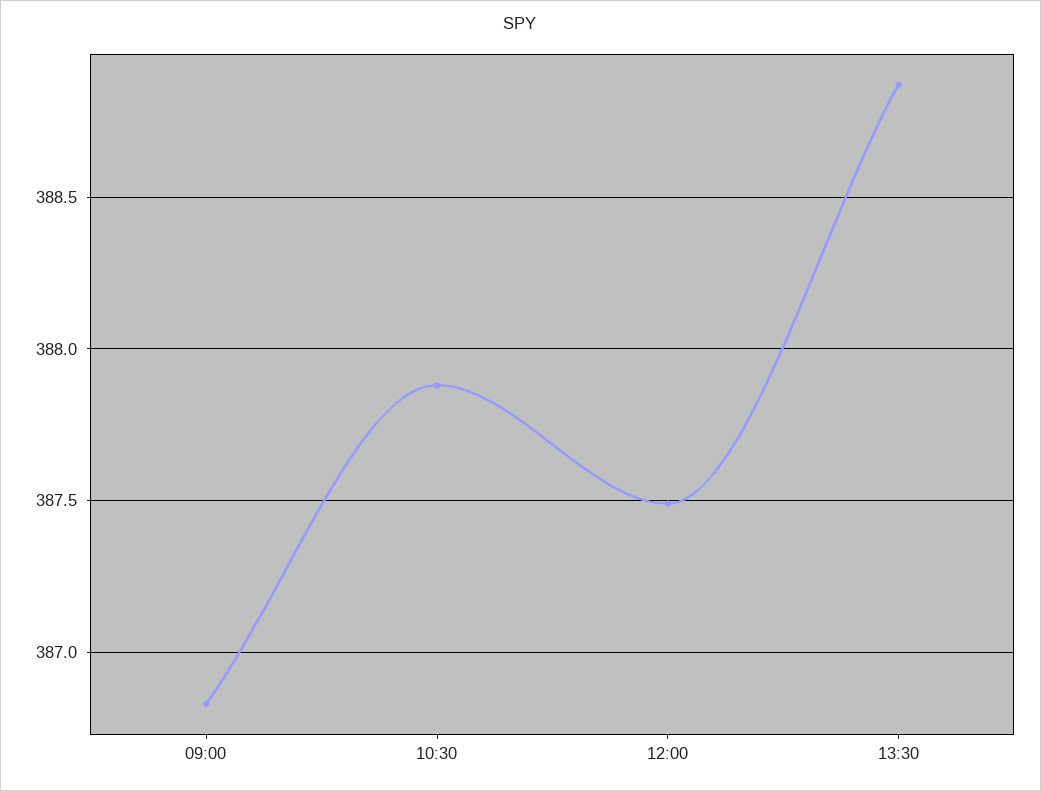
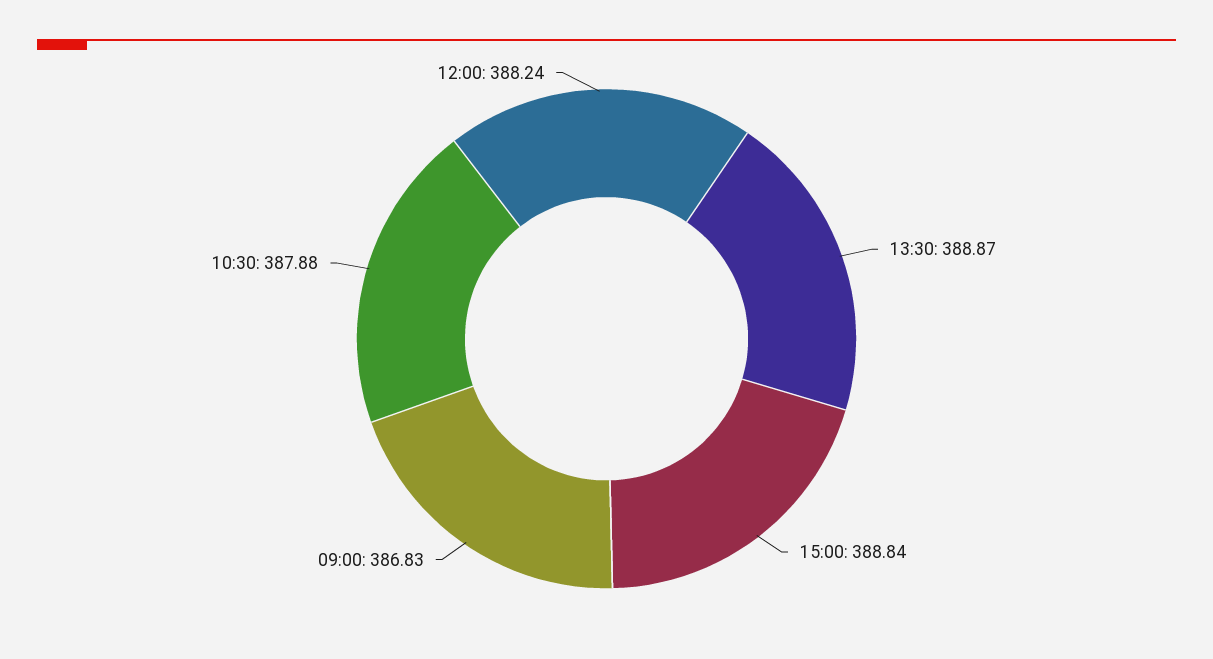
12:00: 387.5 -> 388.24
15:00: none -> 388.84

